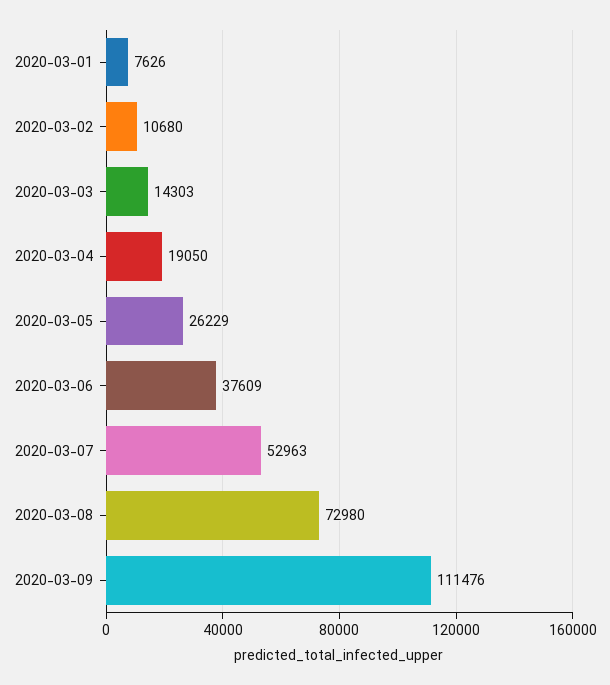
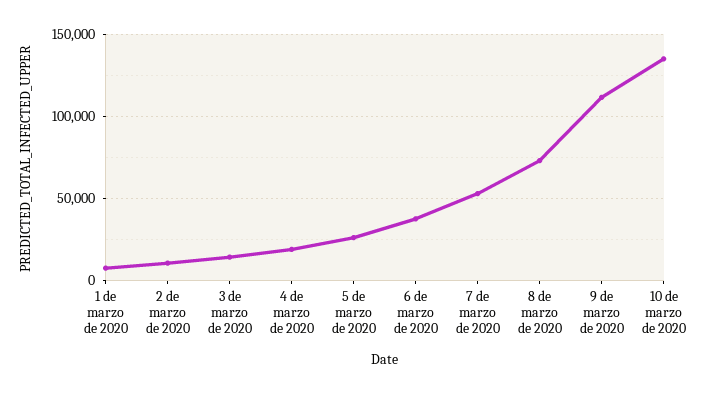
10 de marzo de 2020: none -> 135000

